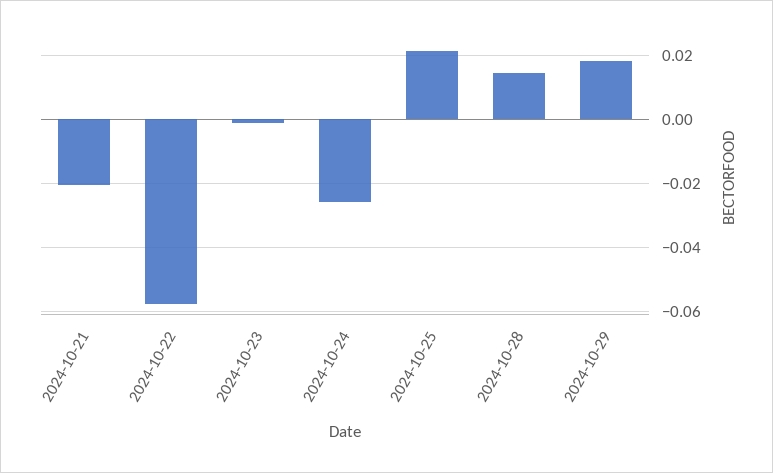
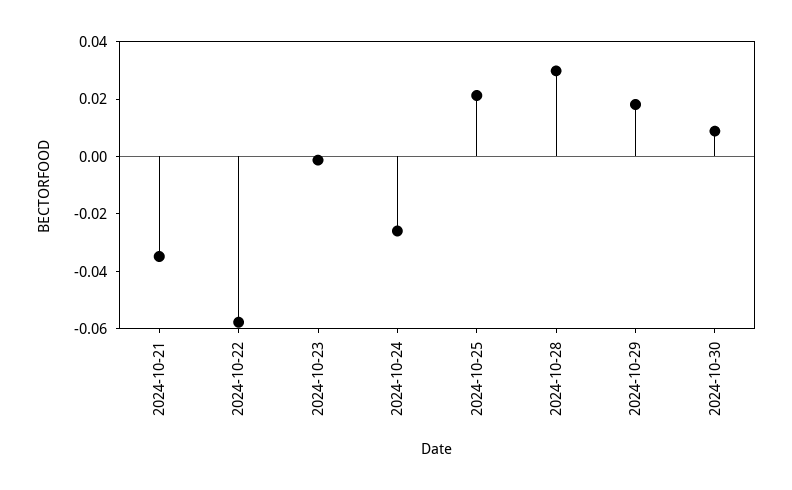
2024-10-21: -0.02 -> -0.035
2024-10-28: 0.014 -> 0.03
2024-10-30: none -> 0.01

